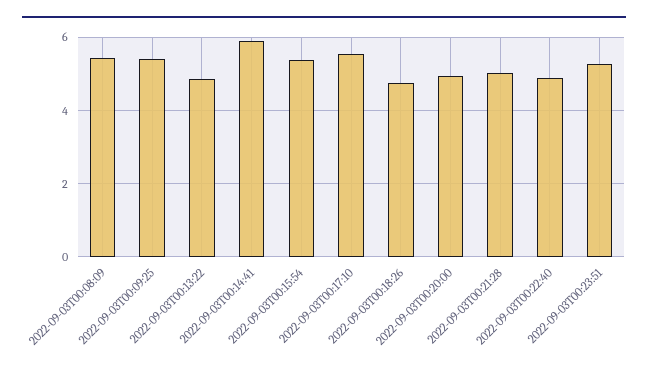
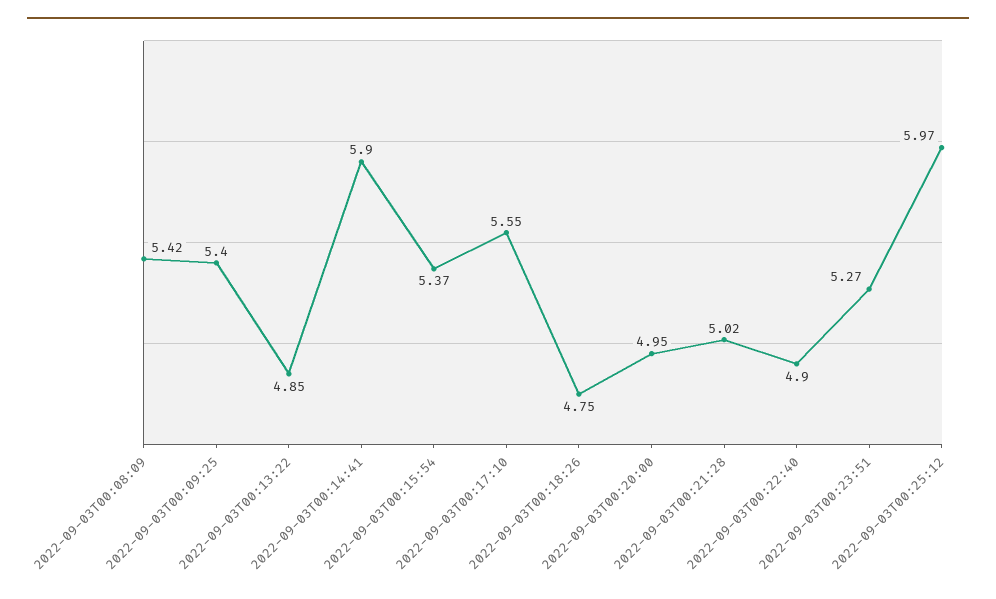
2022-09-03T00:25:12: none -> 5.97

